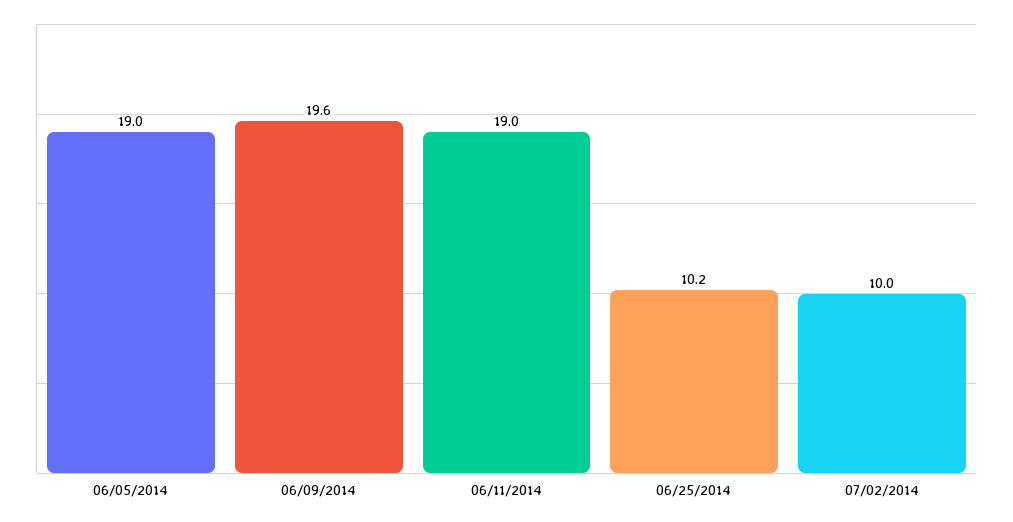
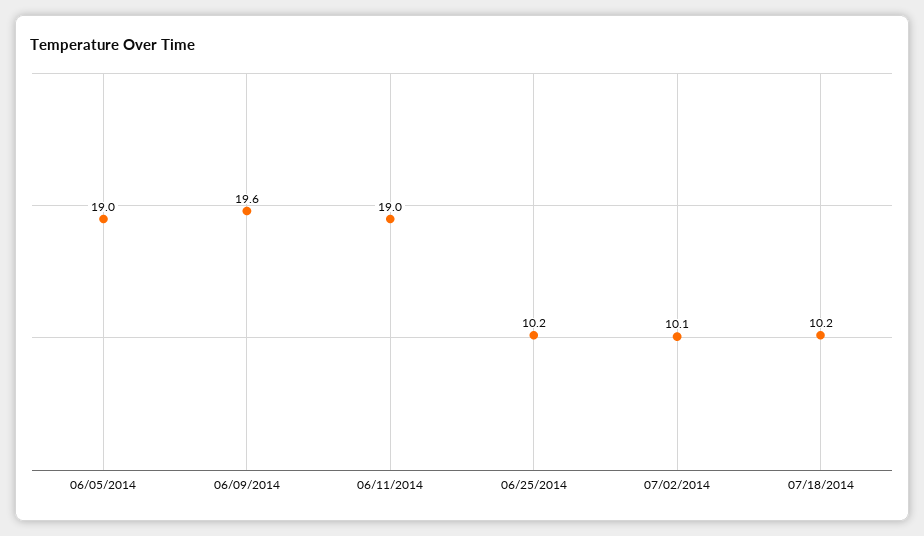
07/02/2014: 10 -> 10.1
07/18/2014: none -> 10.2

